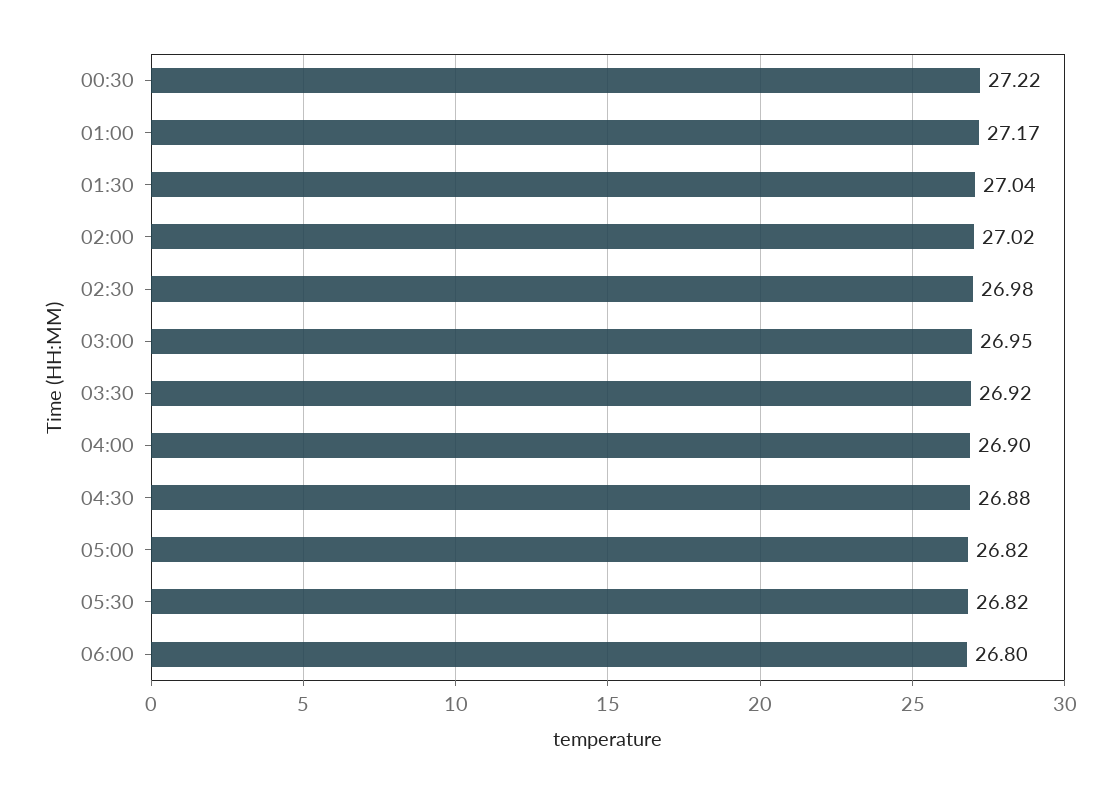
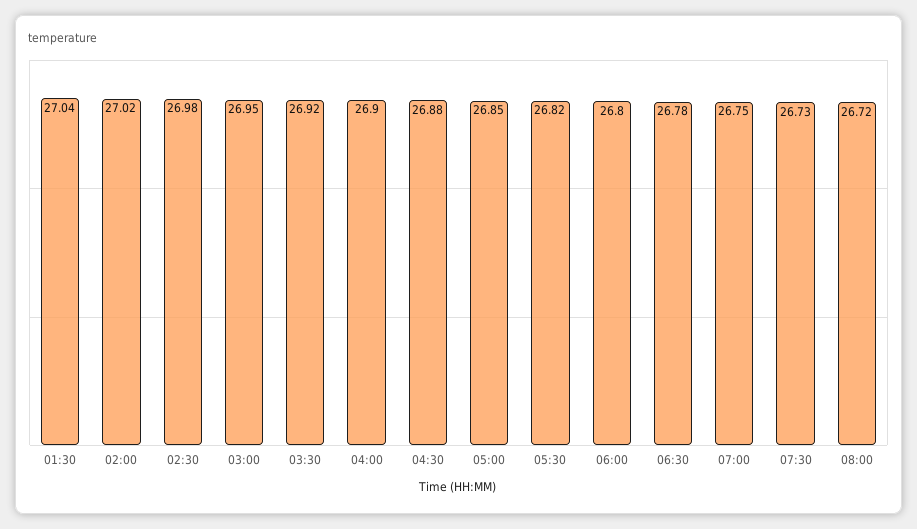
00:30: 27.22 -> none
01:00: 27.17 -> none
05:00: 26.82 -> 26.85
06:30: none -> 26.78
07:00: none -> 26.75
07:30: none -> 26.73
08:00: none -> 26.72

